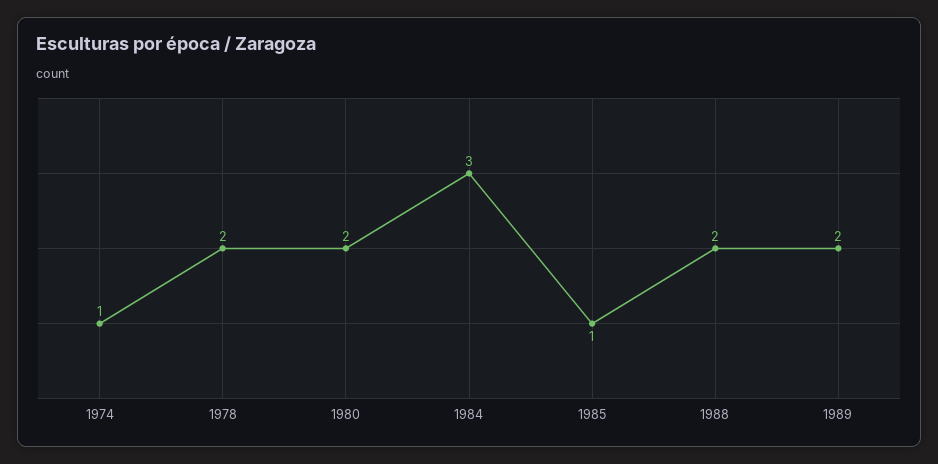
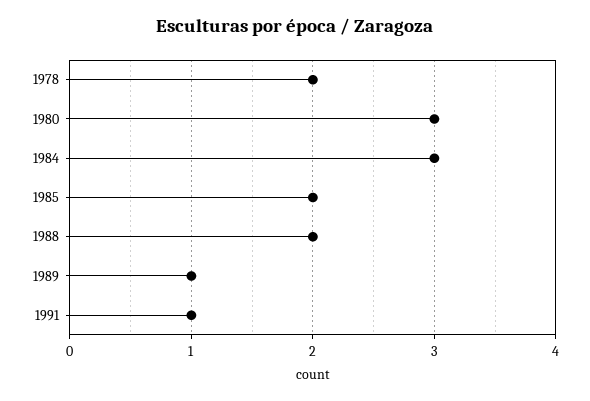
1974: 1 -> none
1980: 2 -> 3
1985: 1 -> 2
1989: 2 -> 1
1991: none -> 1

